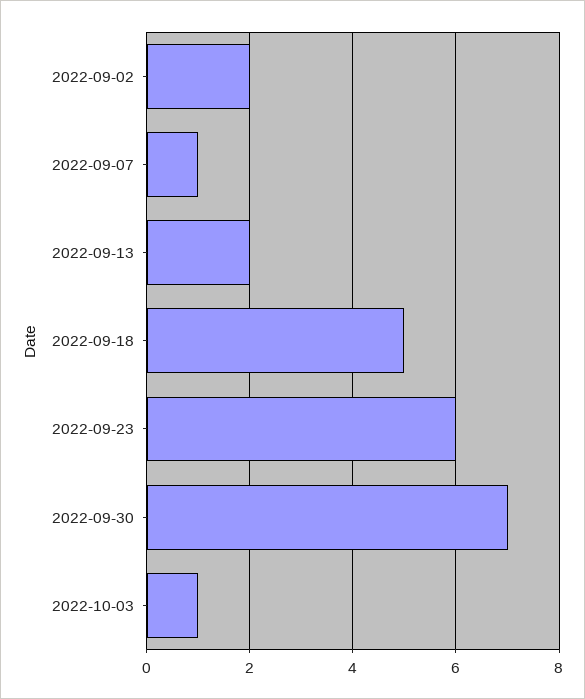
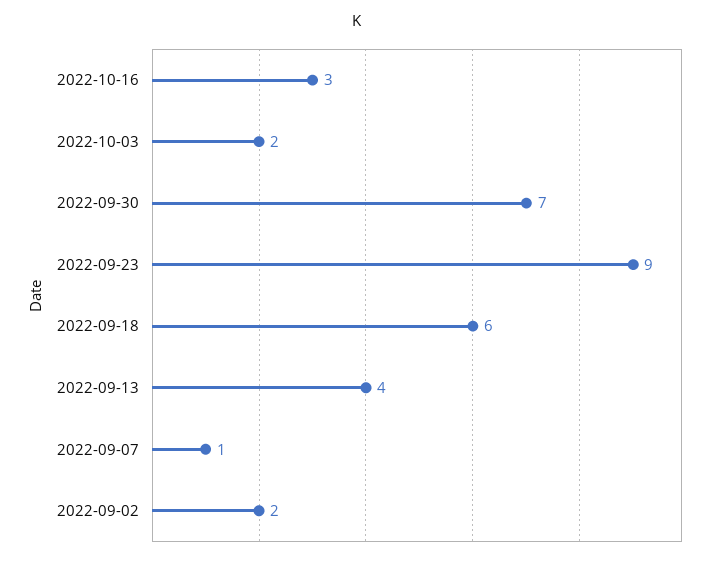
2022-09-13: 2 -> 4
2022-09-18: 5 -> 6
2022-09-23: 6 -> 9
2022-10-03: 1 -> 2
2022-10-16: none -> 3

